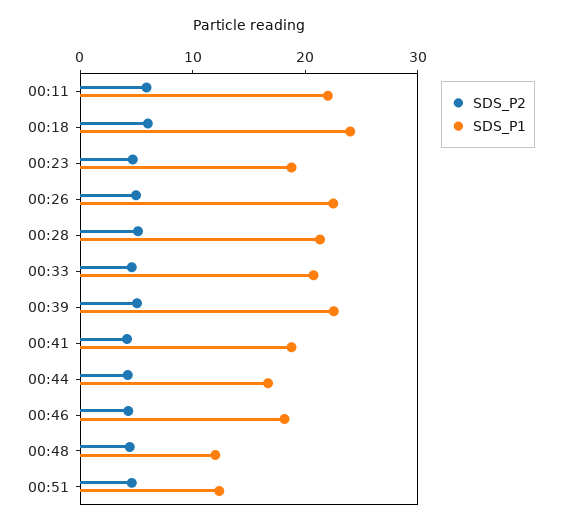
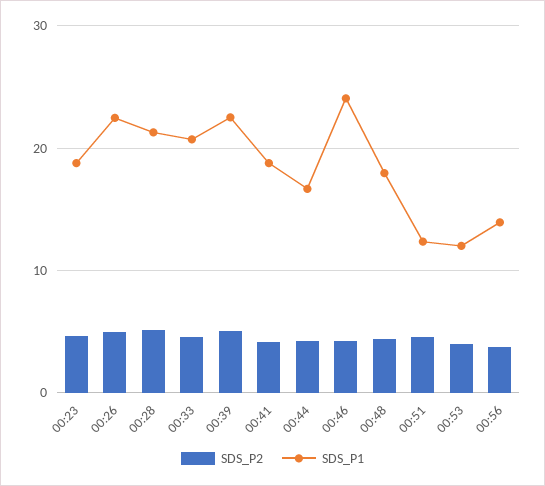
SDS_P2, 00:11: 6 -> none
SDS_P1, 00:11: 22 -> none
SDS_P2, 00:18: 6 -> none
SDS_P1, 00:18: 24 -> none
SDS_P1, 00:46: 18 -> 24
SDS_P1, 00:48: 12 -> 18
SDS_P2, 00:53: none -> 4
SDS_P1, 00:53: none -> 12
SDS_P2, 00:56: none -> 4
SDS_P1, 00:56: none -> 14

